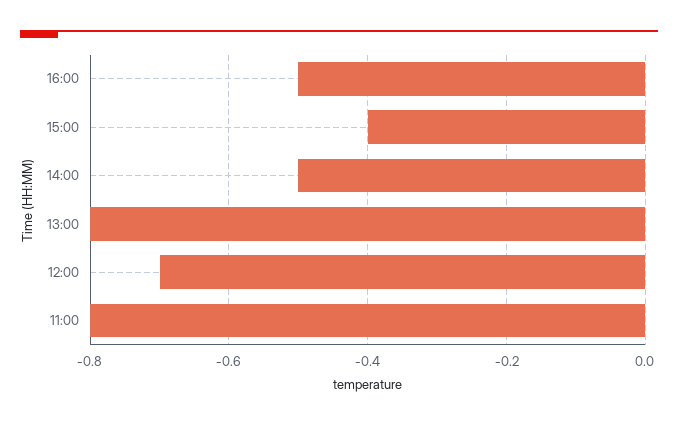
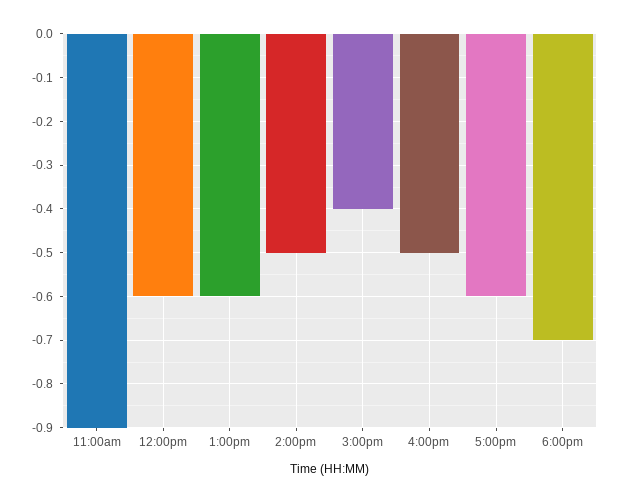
13:00: -0.8 -> -0.6
12:00: -0.7 -> -0.6
11:00: -0.8 -> -0.9
5:00pm: none -> -0.6
6:00pm: none -> -0.7

